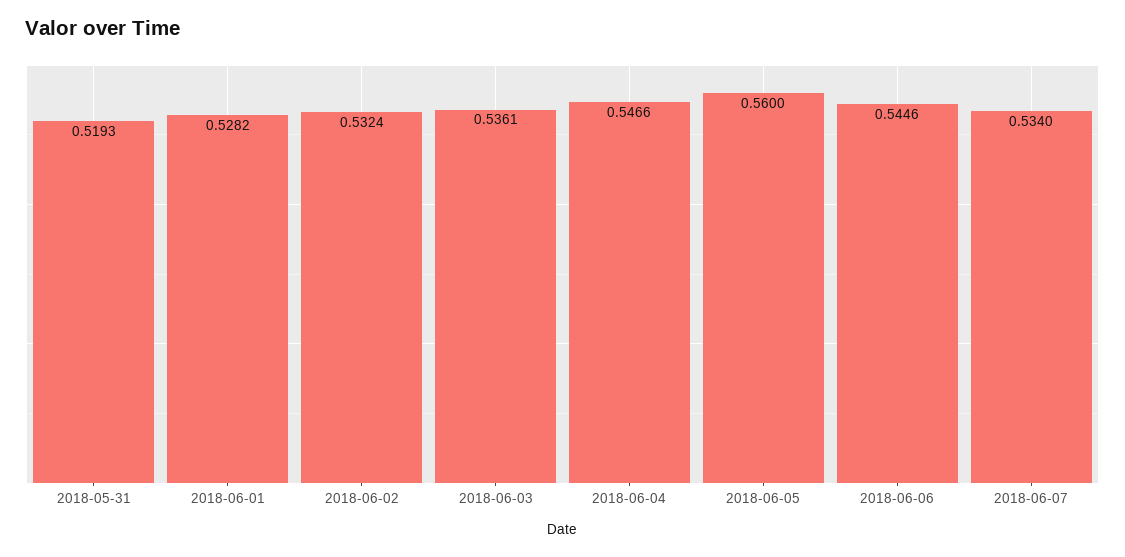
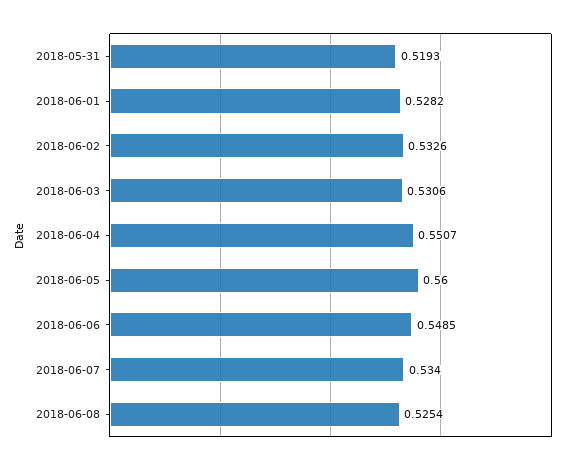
2018-06-02: 0.5324 -> 0.5326
2018-06-03: 0.5361 -> 0.5306
2018-06-04: 0.5466 -> 0.5507
2018-06-06: 0.5446 -> 0.5485
2018-06-08: none -> 0.5254

